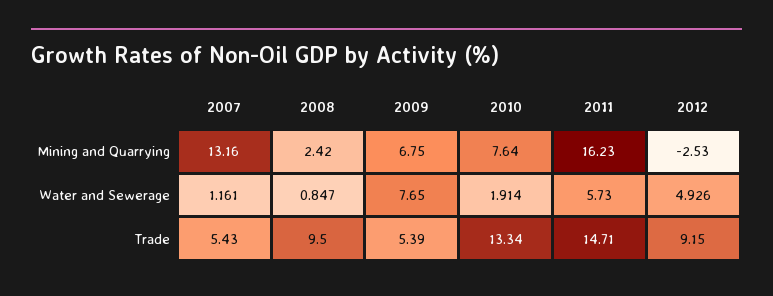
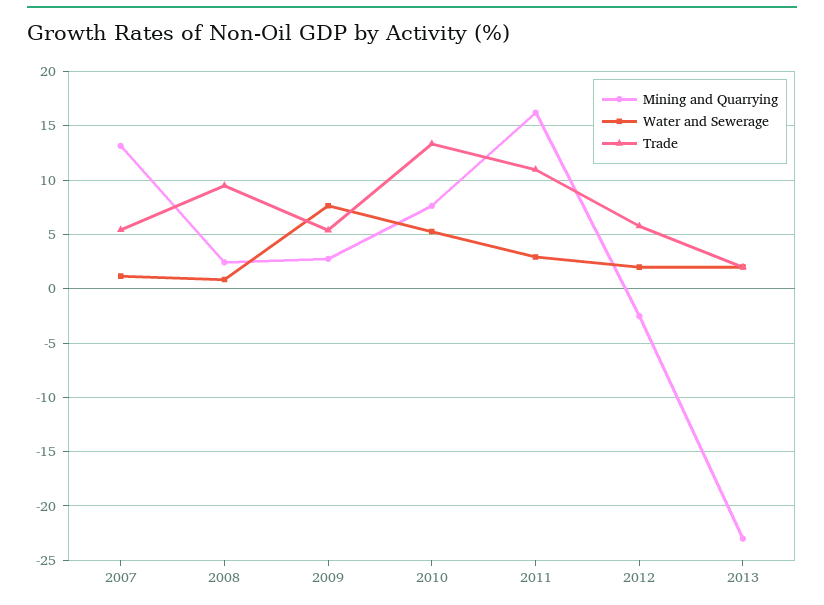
Mining and Quarrying, 2009: 6.75 -> 3
Water and Sewerage, 2010: 1.914 -> 5
Water and Sewerage, 2011: 5.73 -> 3
Water and Sewerage, 2012: 4.926 -> 2
Trade, 2011: 14.71 -> 11
Trade, 2012: 9.15 -> 6
Mining and Quarrying, 2013: none -> -23
Water and Sewerage, 2013: none -> 2
Trade, 2013: none -> 2

